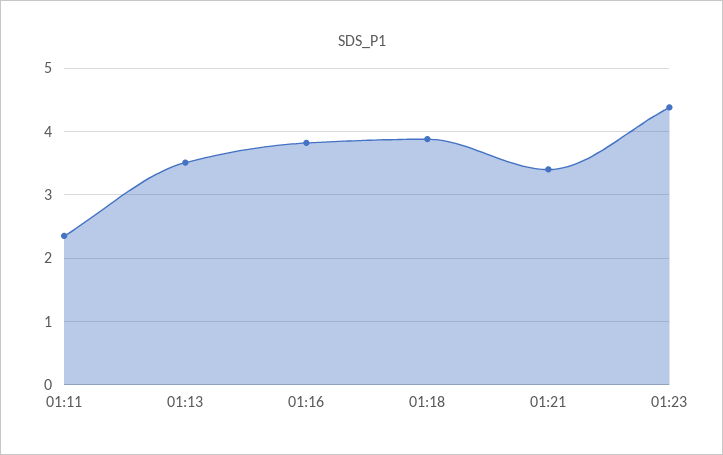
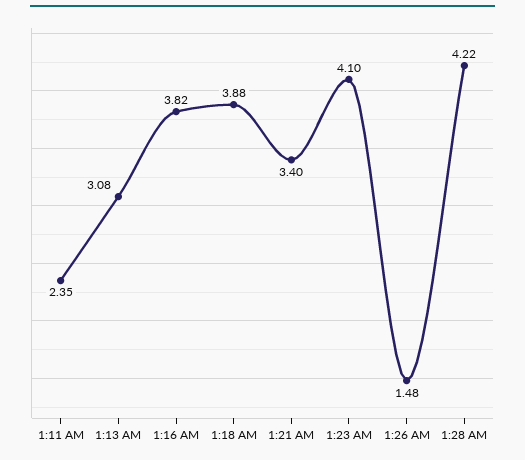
01:13: 3.5 -> 3.08
01:23: 4.4 -> 4.1
1:26 AM: none -> 1.48
1:28 AM: none -> 4.22

